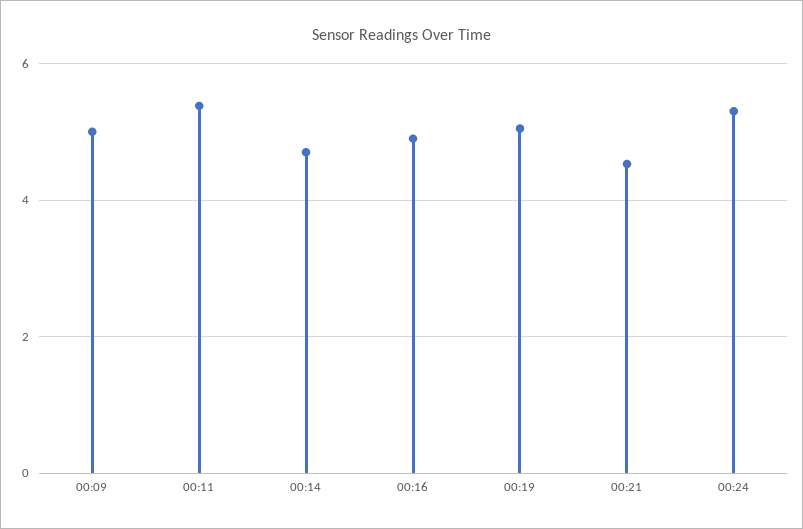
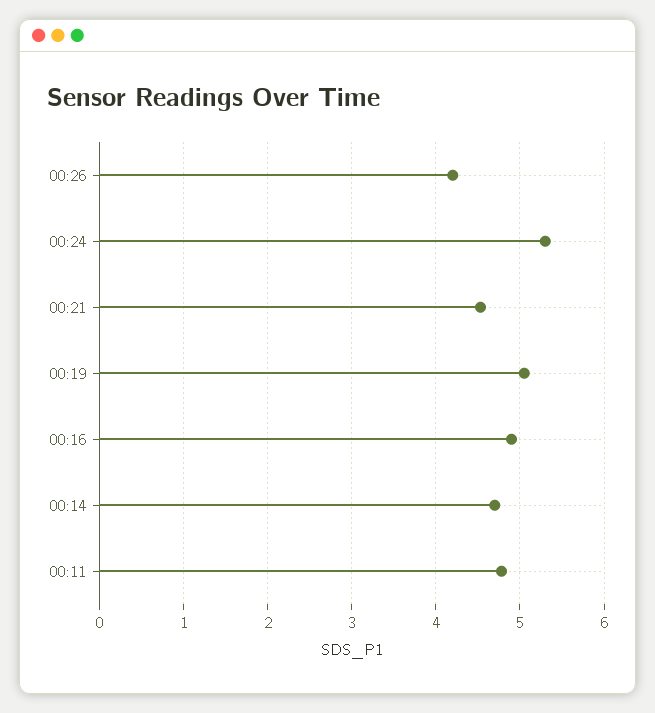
00:09: 5 -> none
00:11: 5.4 -> 4.8
00:26: none -> 4.2

